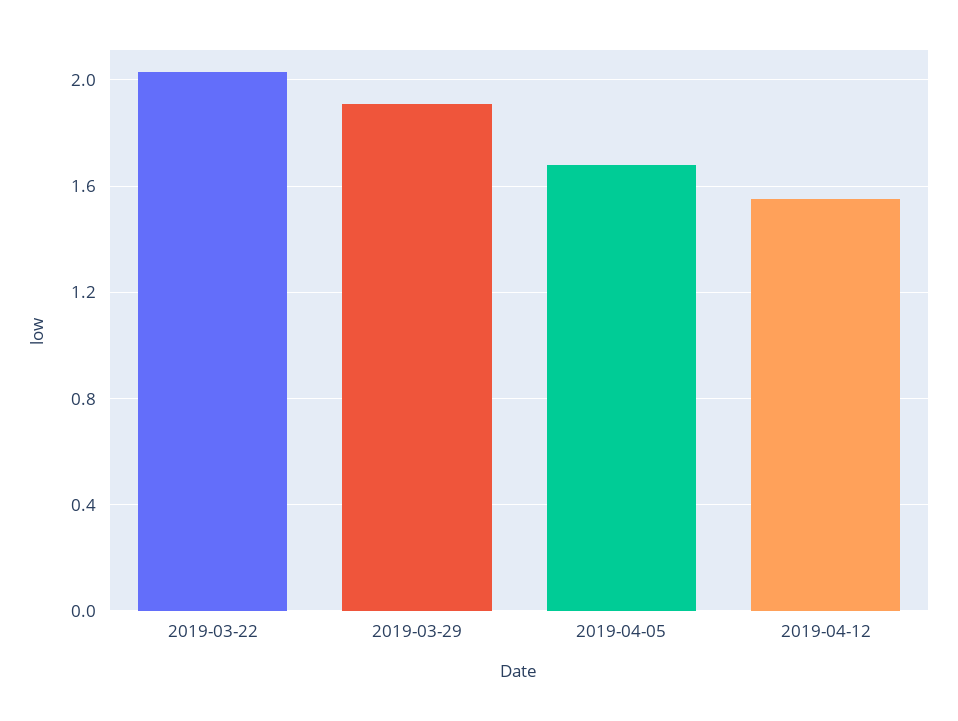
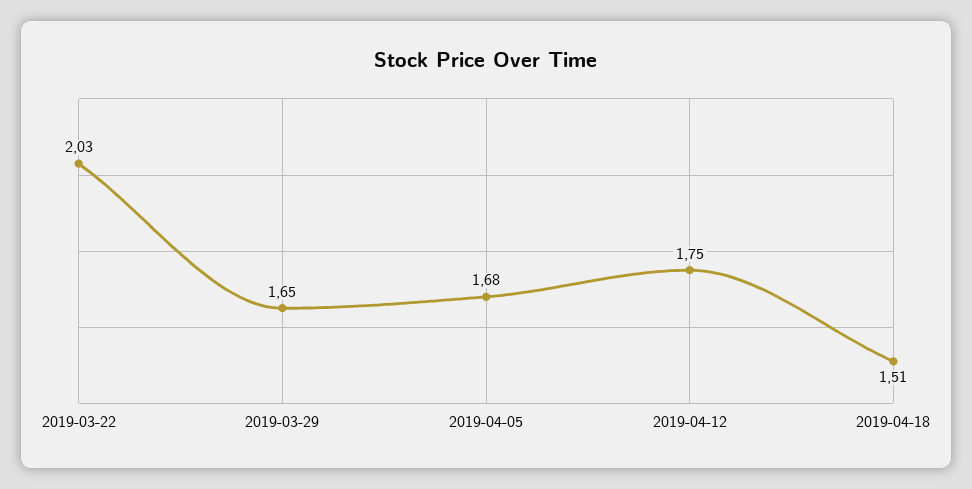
2019-03-29: 1.9 -> 1.65
2019-04-12: 1.55 -> 1.75
2019-04-18: none -> 1.51

